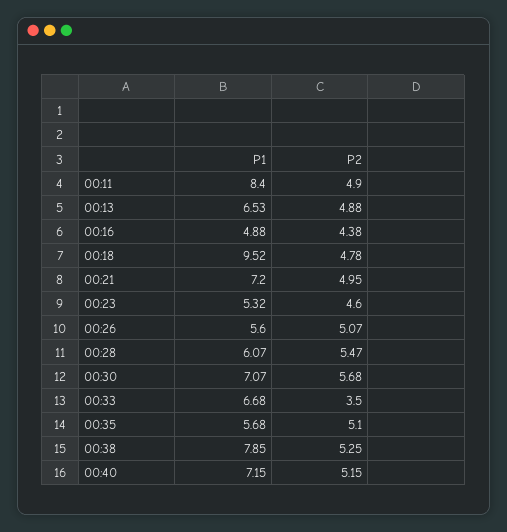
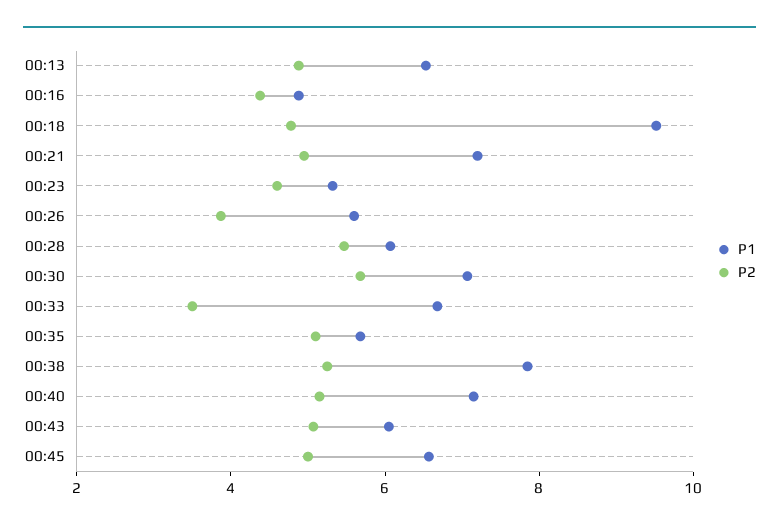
P1, 00:11: 8.4 -> none
P2, 00:11: 4.9 -> none
P2, 00:26: 5.07 -> 4
P1, 00:43: none -> 6
P2, 00:43: none -> 5
P1, 00:45: none -> 6.5
P2, 00:45: none -> 5

